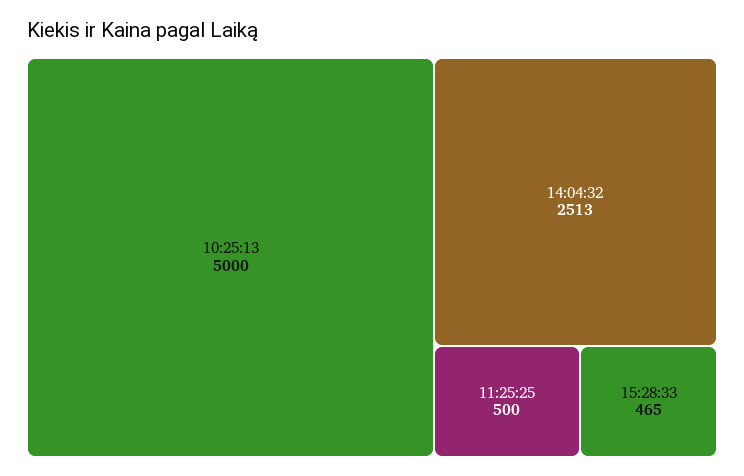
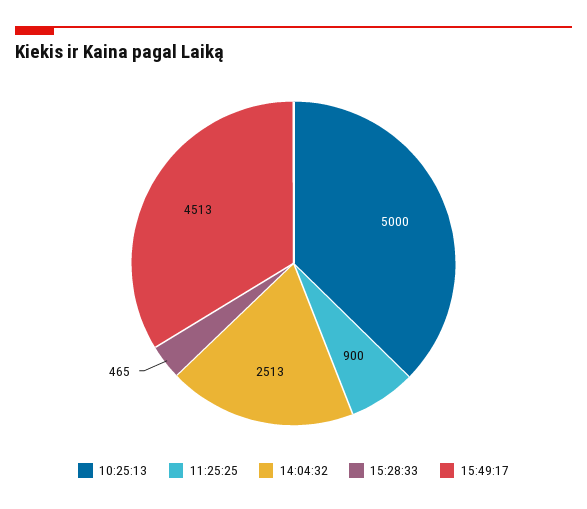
11:25:25: 500 -> 900
15:49:17: none -> 4513

